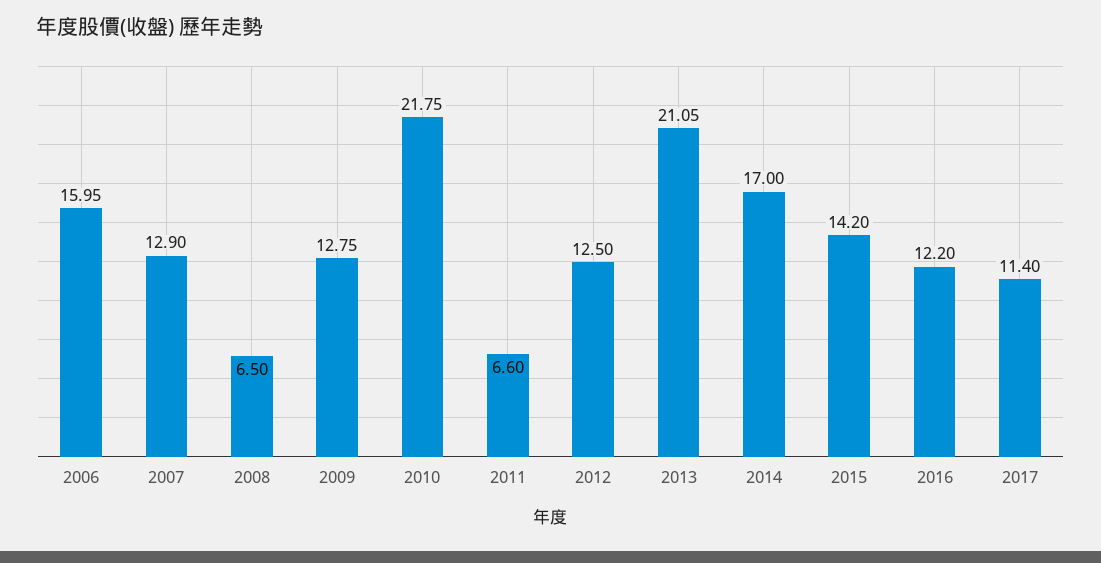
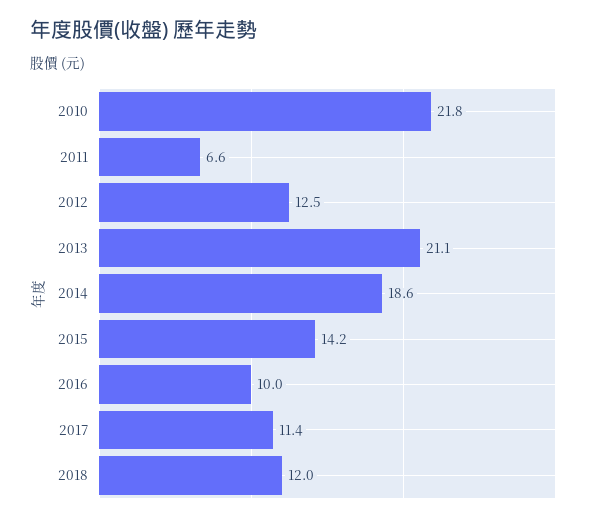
2006: 15.95 -> none
2007: 12.9 -> none
2008: 6.5 -> none
2009: 12.75 -> none
2014: 17 -> 18.6
2016: 12.2 -> 10
2018: none -> 12

